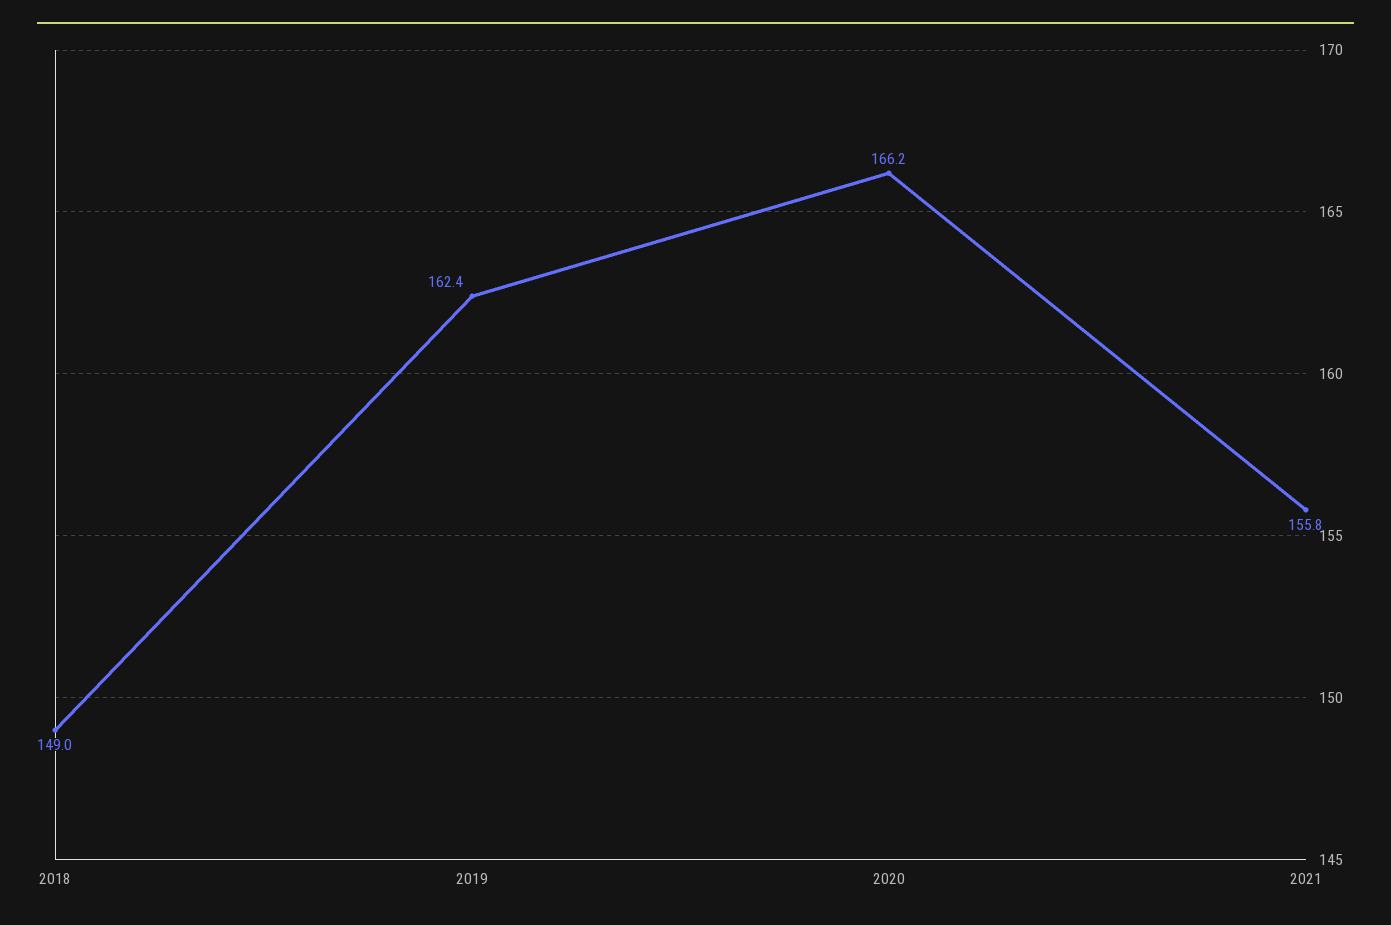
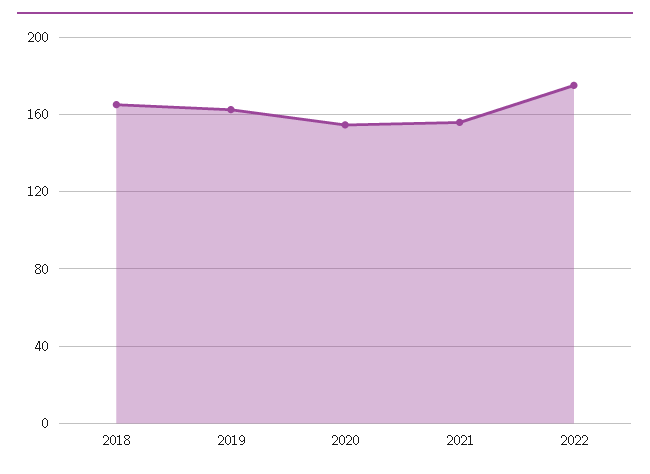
2018: 149 -> 165
2020: 166.2 -> 155
2022: none -> 175

